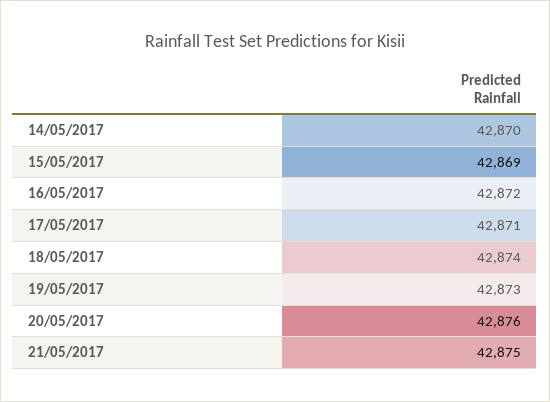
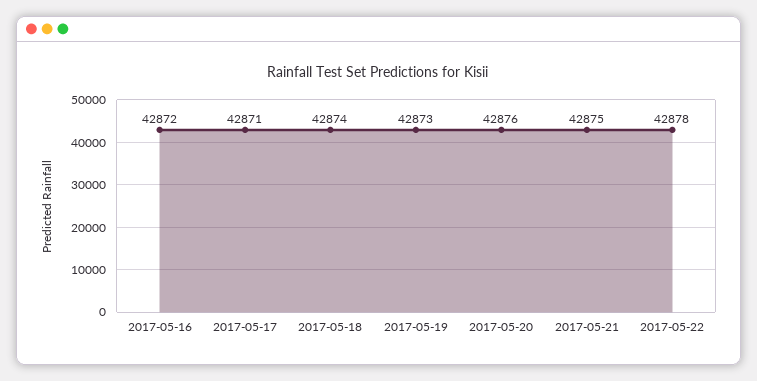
14/05/2017: 42870 -> none
15/05/2017: 42869 -> none
2017-05-22: none -> 42878

